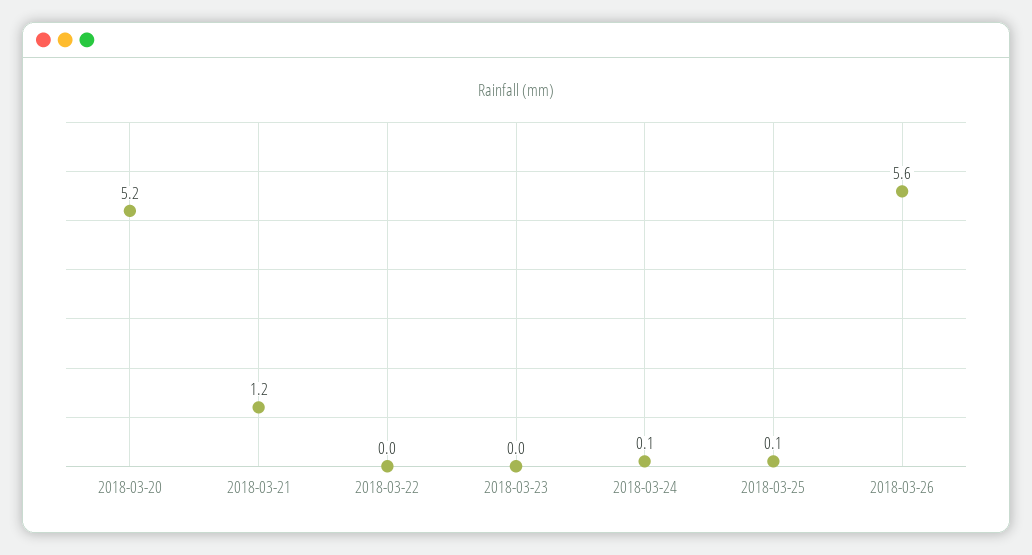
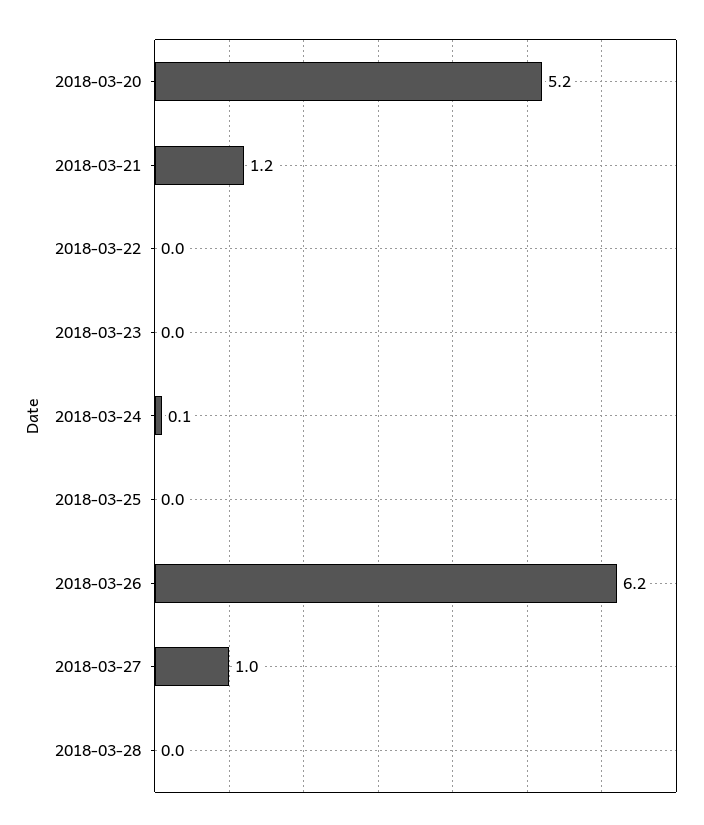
2018-03-25: 0.1 -> 0
2018-03-26: 5.6 -> 6.2
2018-03-27: none -> 1
2018-03-28: none -> 0

